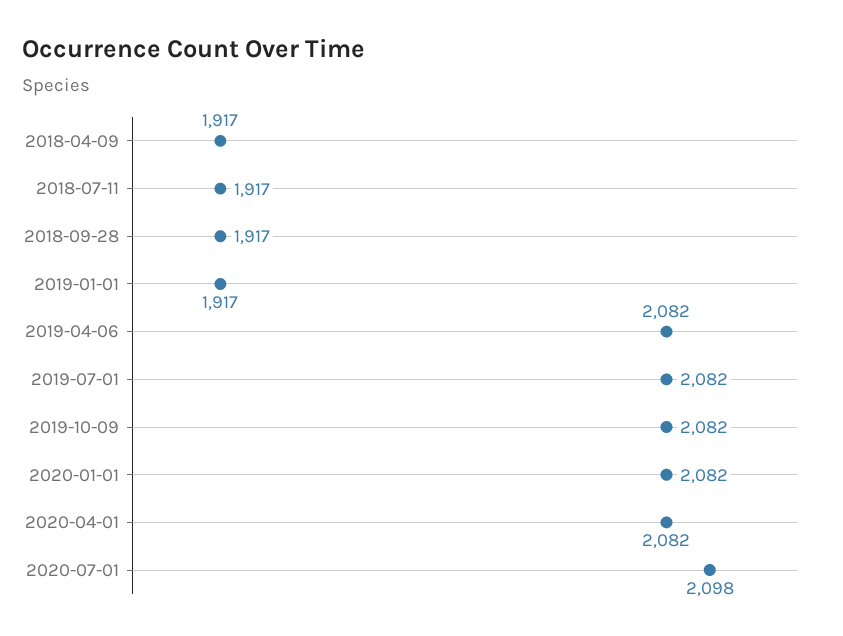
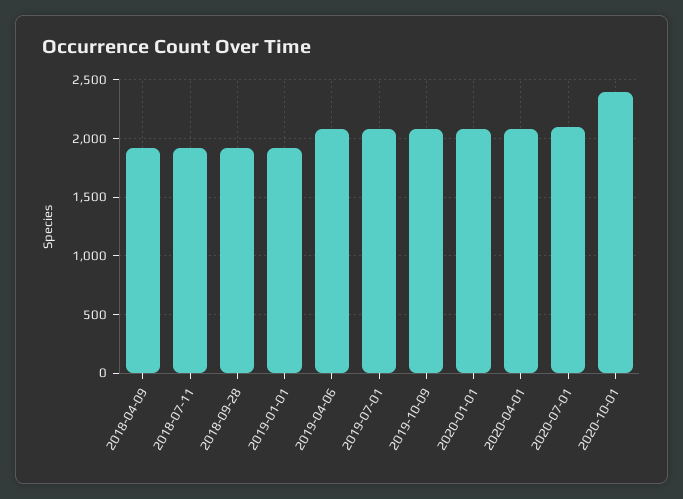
2020-10-01: none -> 2400

